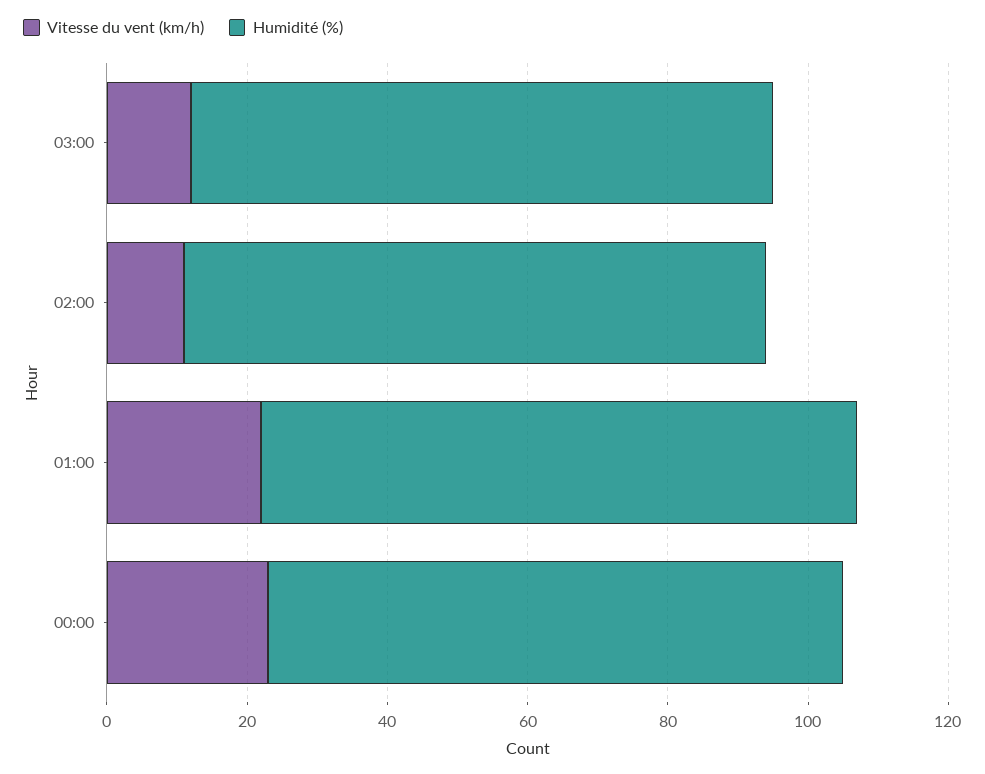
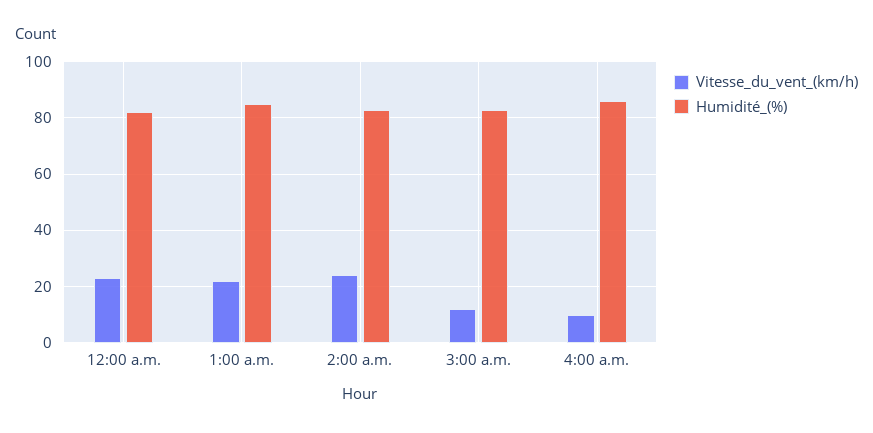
Vitesse du vent (km/h), 02:00: 10 -> 25
Vitesse du vent (km/h), 4:00 a.m.: none -> 10
Humidité (%), 4:00 a.m.: none -> 85

